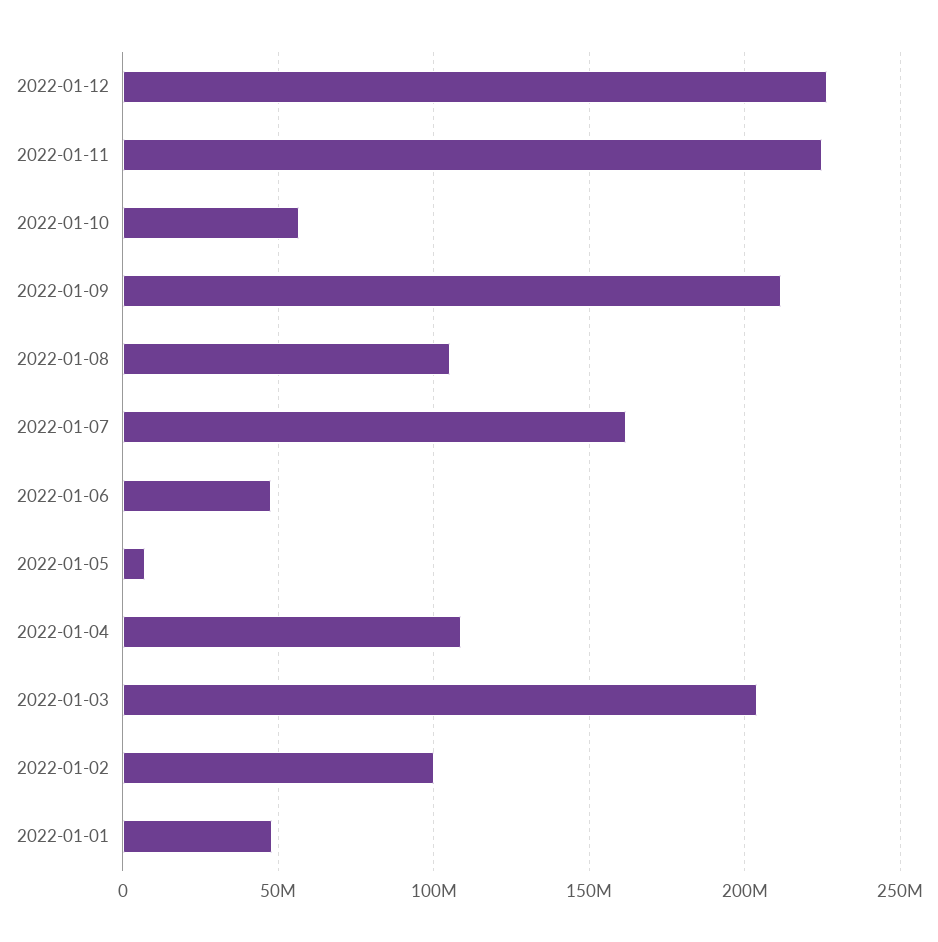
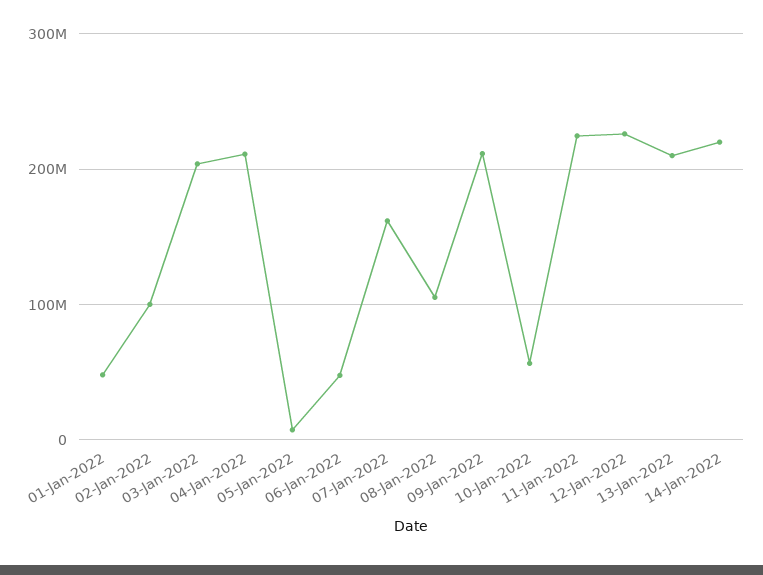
2022-01-04: 110000000 -> 210000000
13-Jan-2022: none -> 210000000
14-Jan-2022: none -> 220000000

